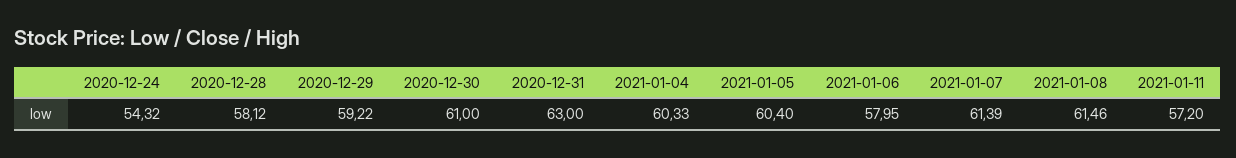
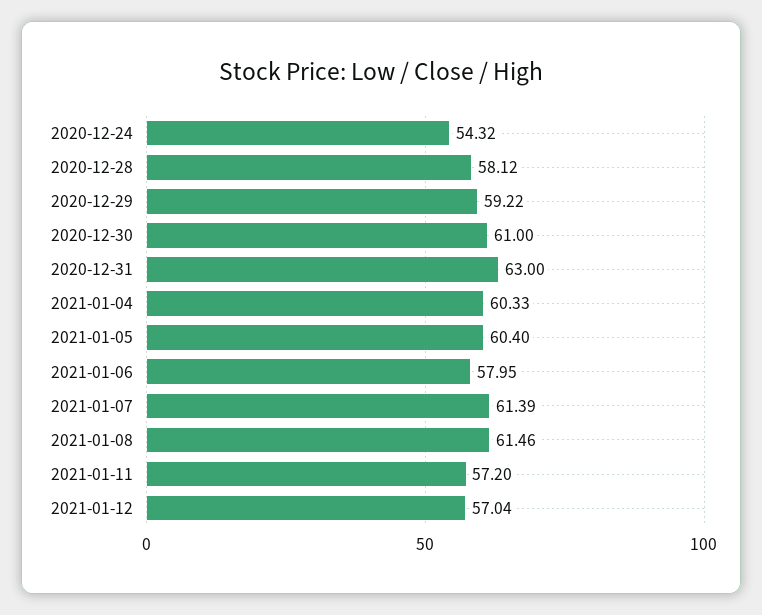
2021-01-12: none -> 57.04

